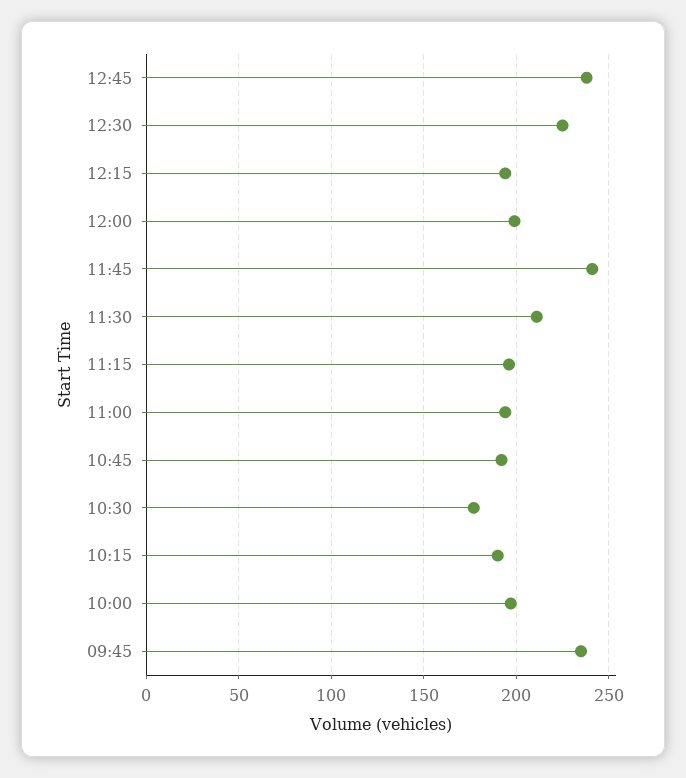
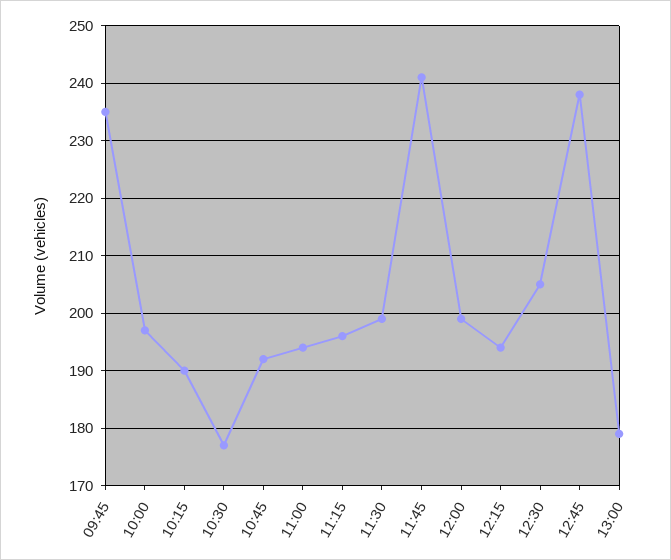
12:30: 225 -> 205
11:30: 210 -> 200
13:00: none -> 180

